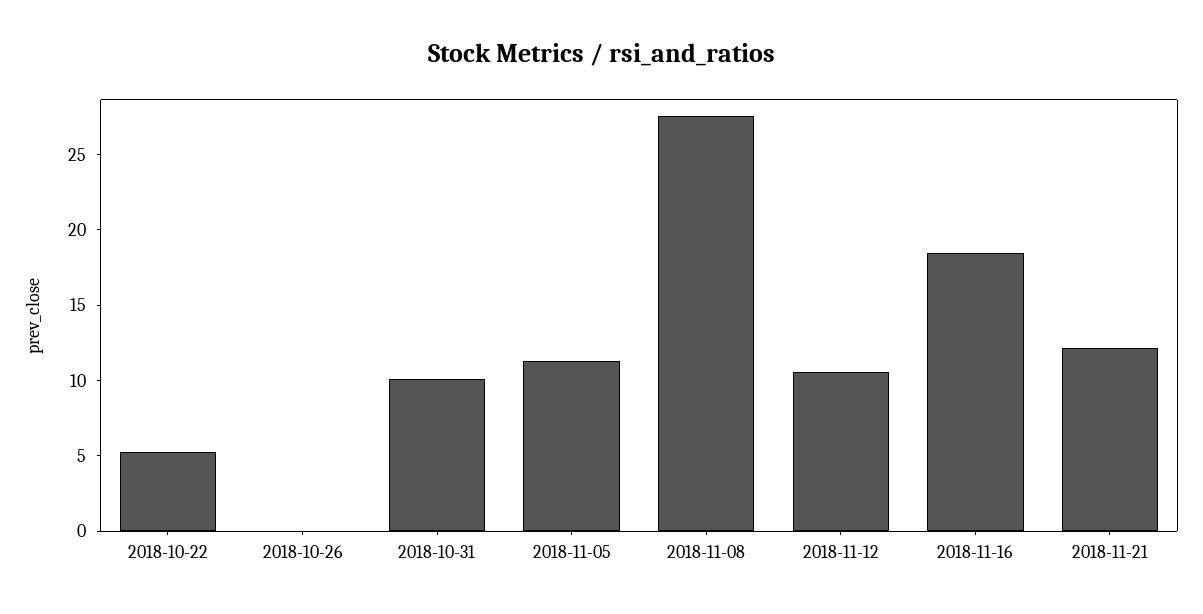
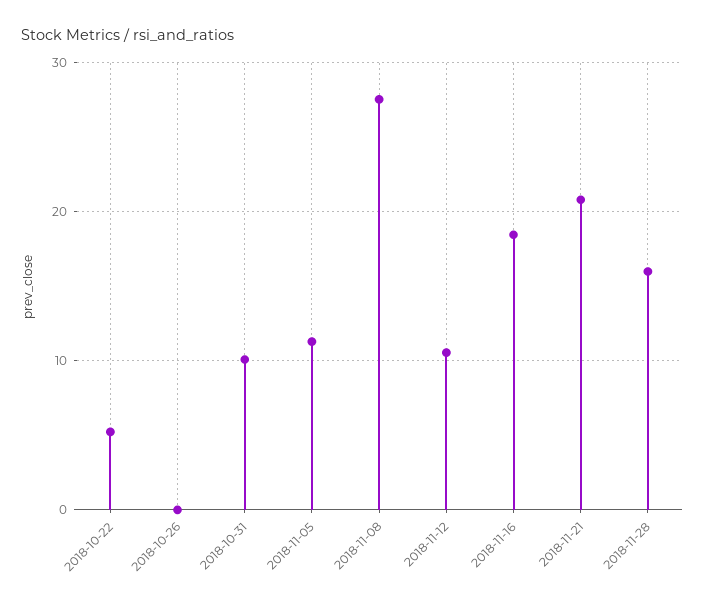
2018-11-21: 12 -> 21
2018-11-28: none -> 16

